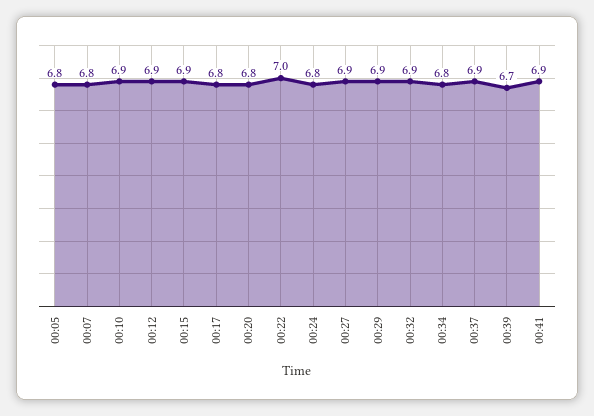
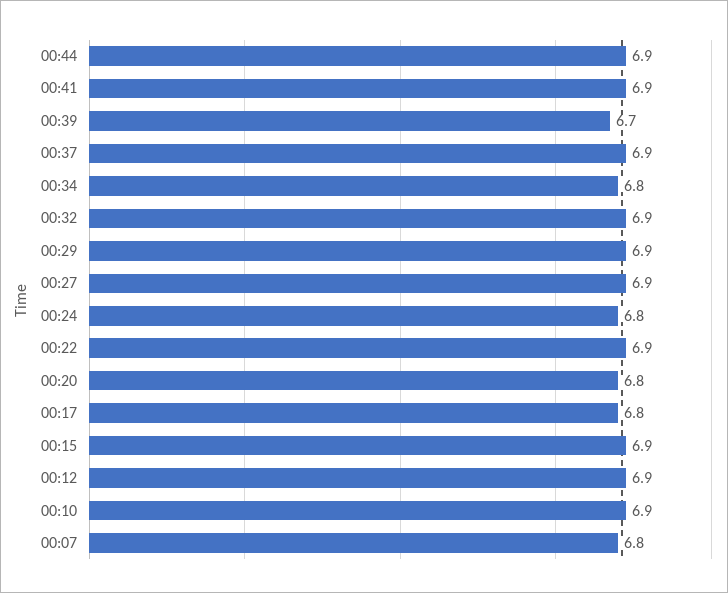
00:05: 6.8 -> none
00:22: 7 -> 6.9
00:44: none -> 6.9

